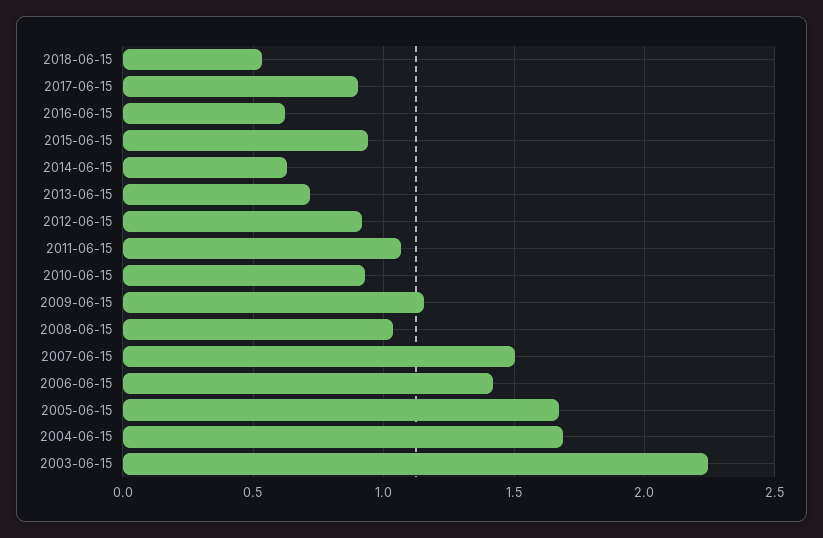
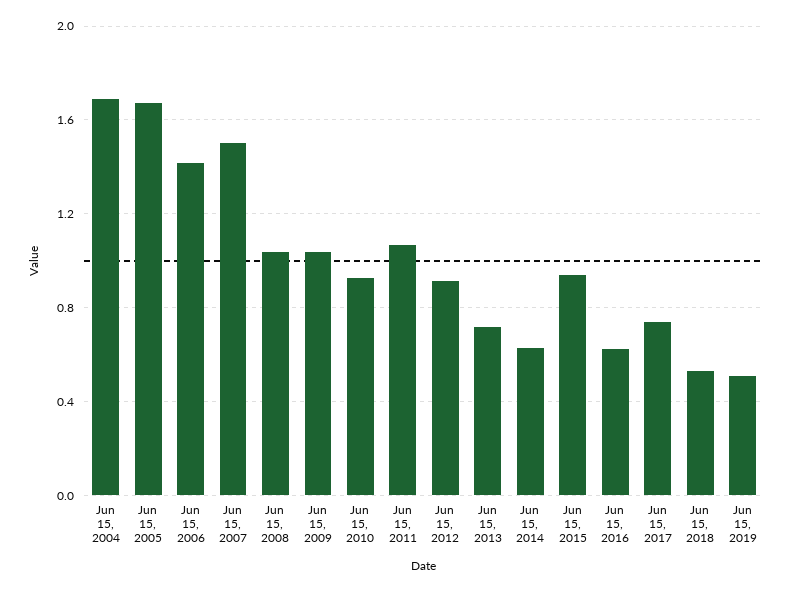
2017-06-15: 0.9 -> 0.75
2009-06-15: 1.15 -> 1.05
2003-06-15: 2.25 -> none
Jun 15, 2019: none -> 0.5

